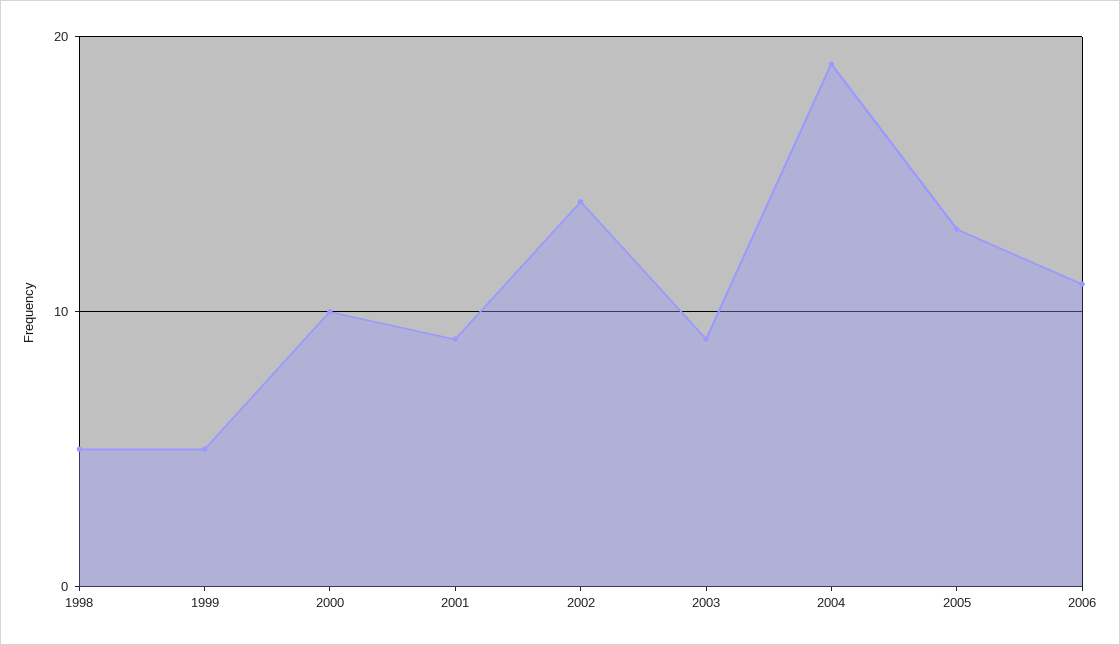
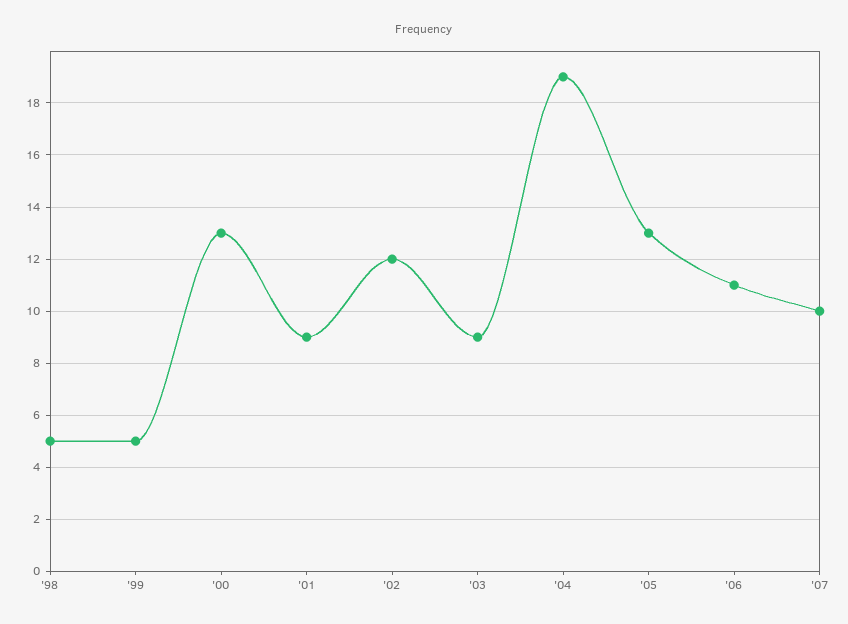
2000: 10 -> 13
2002: 14 -> 12
'07: none -> 10

